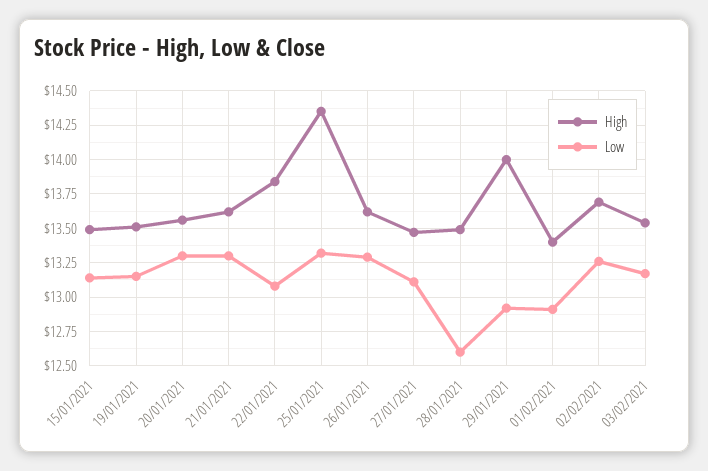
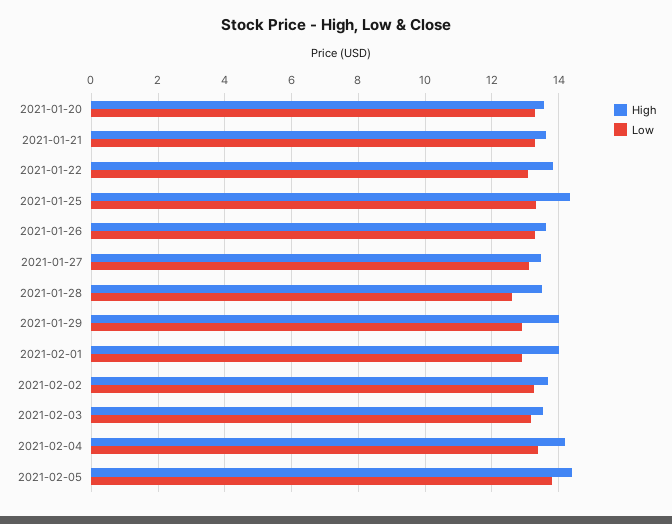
High, 15/01/2021: 13.5 -> none
Low, 15/01/2021: 13.15 -> none
High, 19/01/2021: 13.5 -> none
Low, 19/01/2021: 13.15 -> none
High, 01/02/2021: 13.4 -> 14
High, 2021-02-04: none -> 14.2
Low, 2021-02-04: none -> 13.4
High, 2021-02-05: none -> 14.4
Low, 2021-02-05: none -> 13.8

